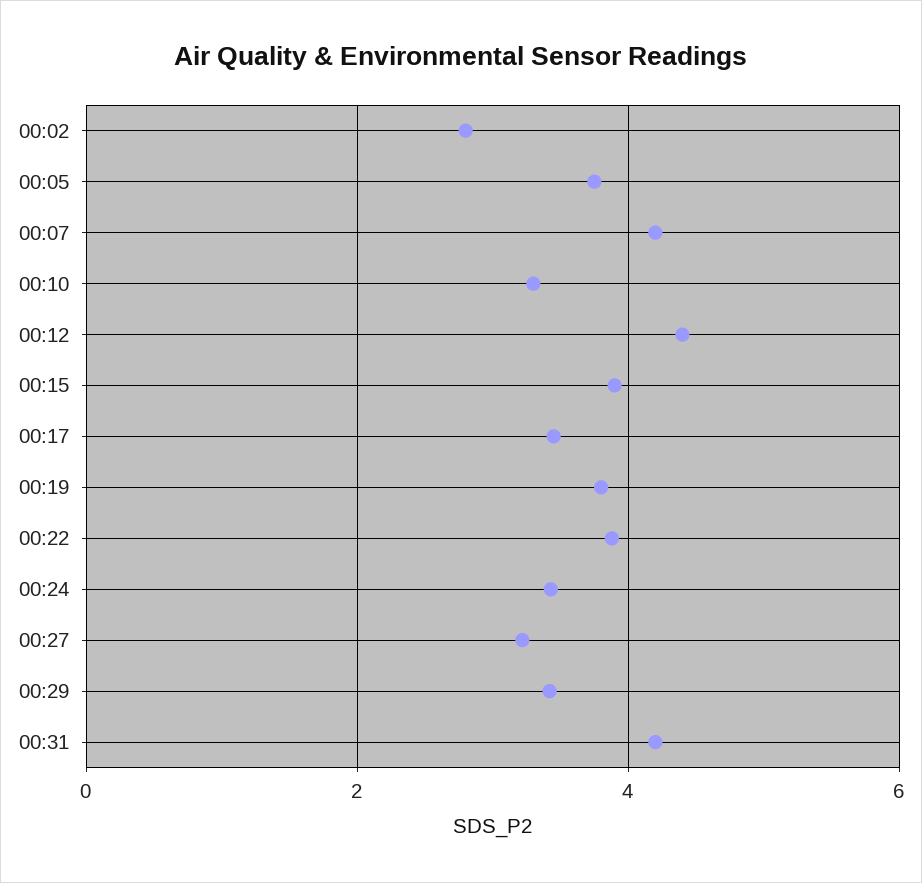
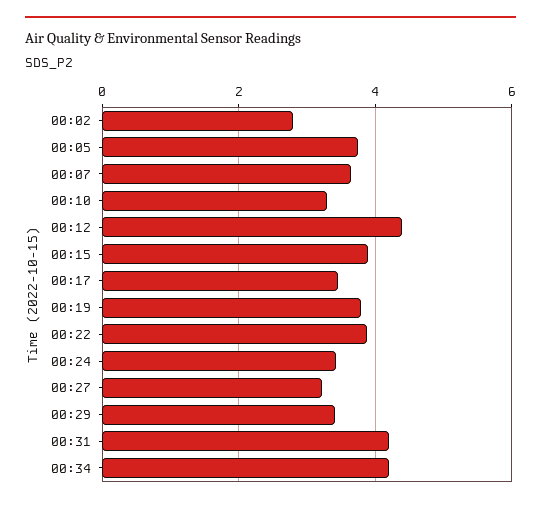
00:07: 4.2 -> 3.6
00:34: none -> 4.2

